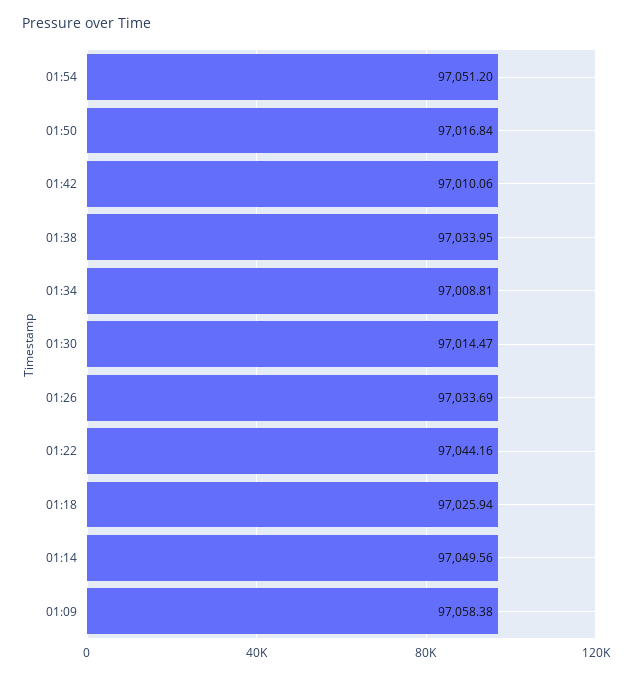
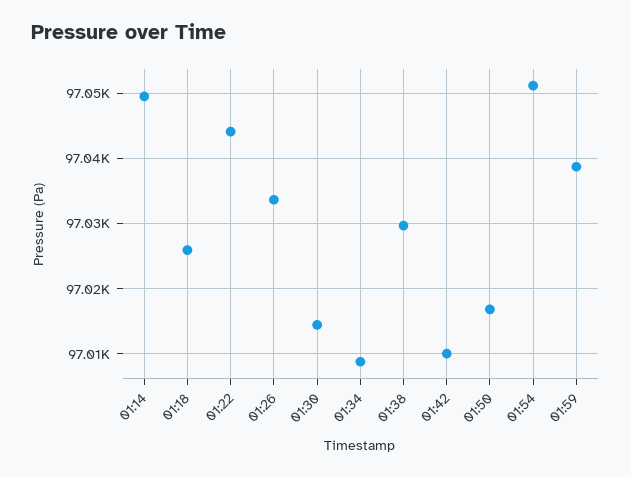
01:38: 97033.95 -> 97030
01:09: 97058.38 -> none
01:59: none -> 97039

